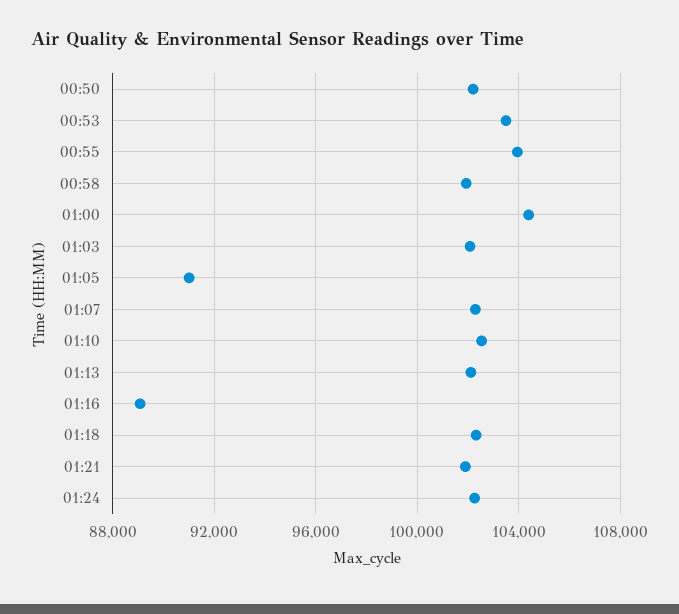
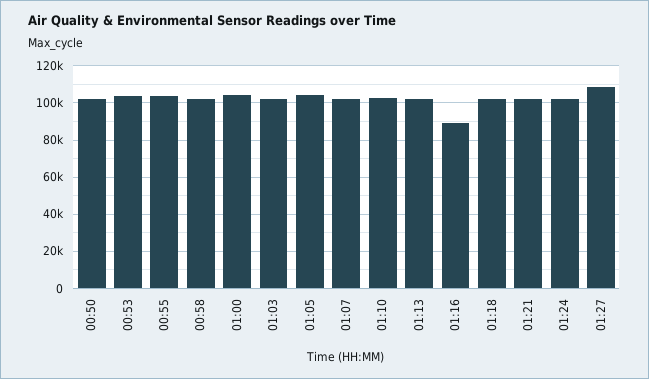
01:05: 91000 -> 105000
01:27: none -> 110000

